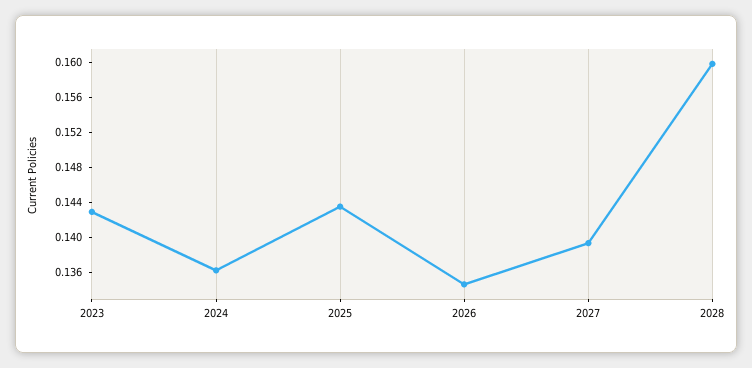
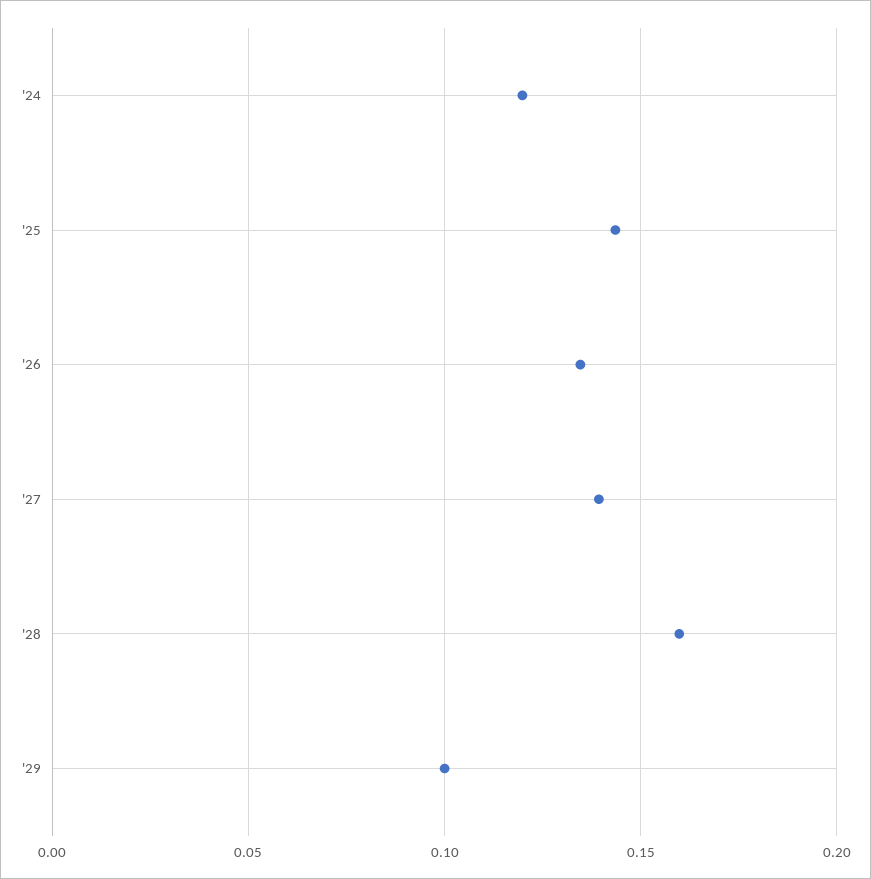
2023: 0.143 -> none
2024: 0.136 -> 0.12
'29: none -> 0.1

